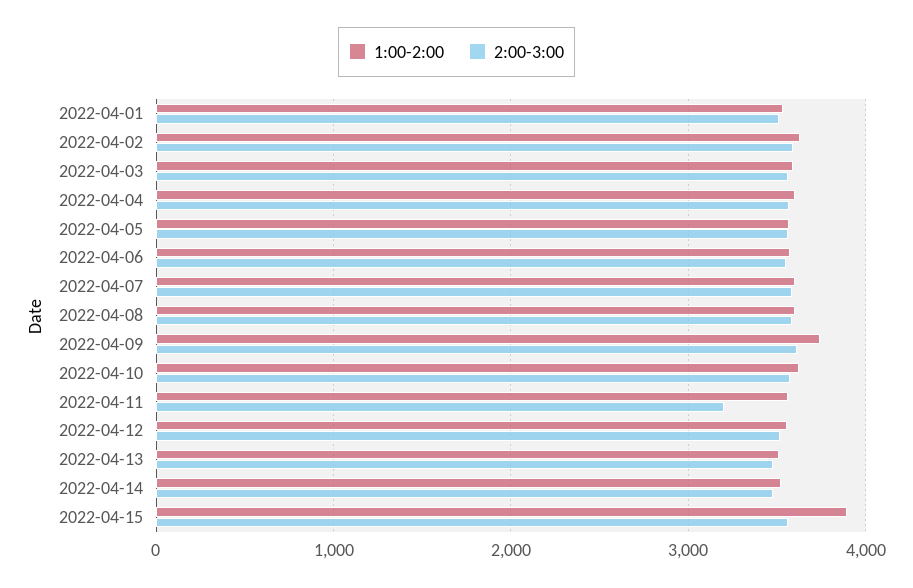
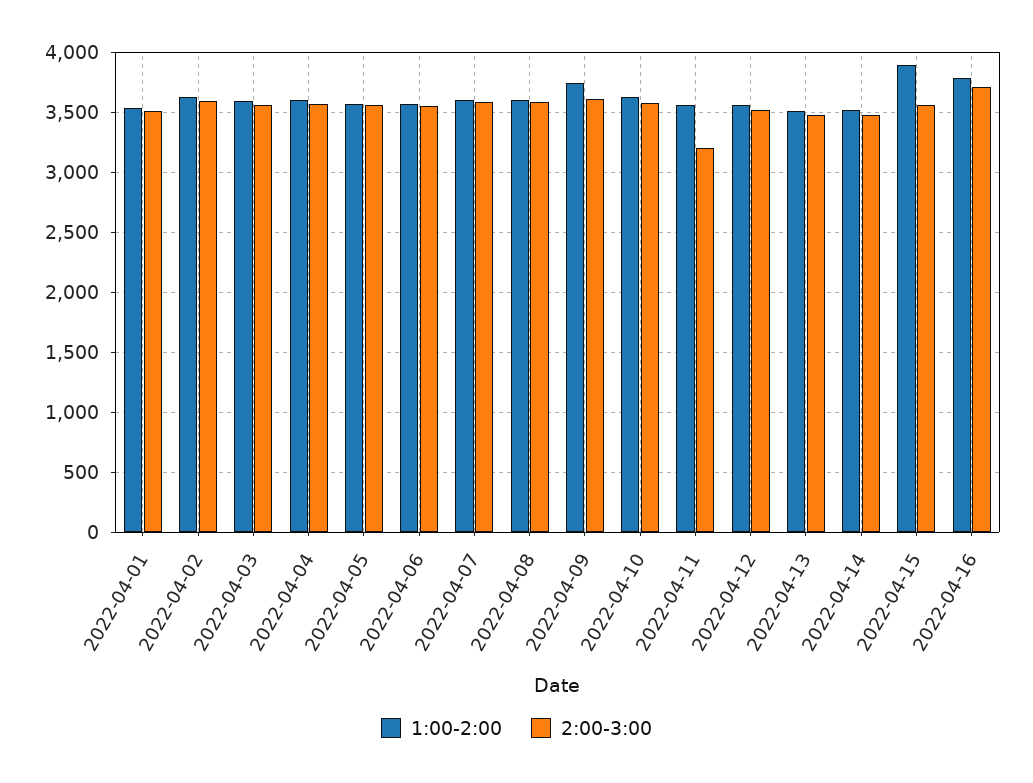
1:00-2:00, 2022-04-16: none -> 3800
2:00-3:00, 2022-04-16: none -> 3700

